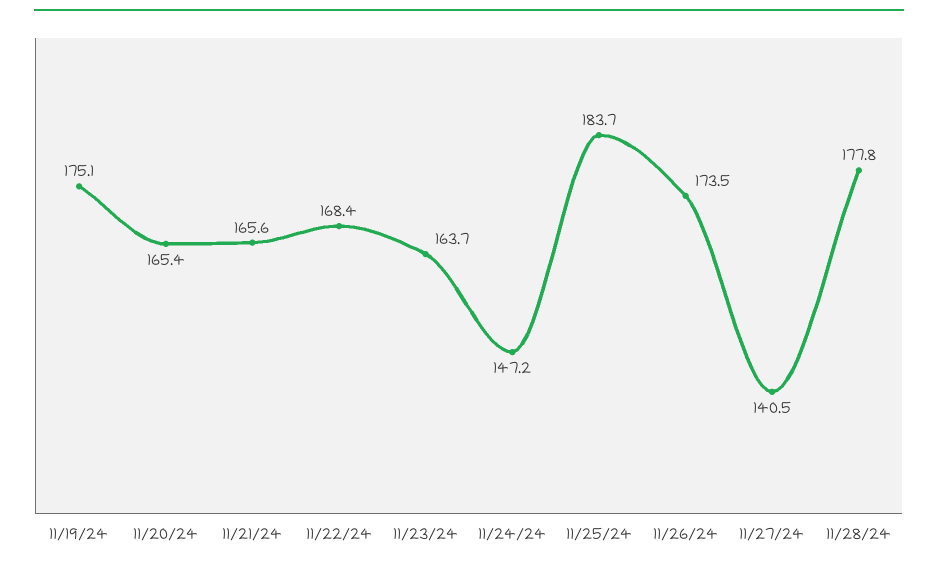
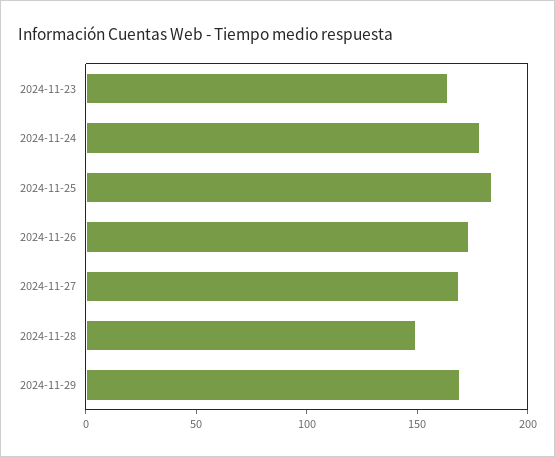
11/19/24: 175.1 -> none
11/20/24: 165.4 -> none
11/21/24: 165.6 -> none
11/22/24: 168.4 -> none
11/24/24: 147.2 -> 180
11/27/24: 140.5 -> 170
11/28/24: 177.8 -> 150
2024-11-29: none -> 170

